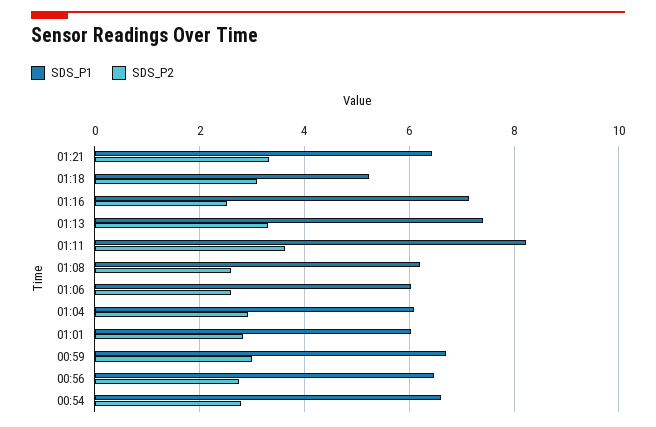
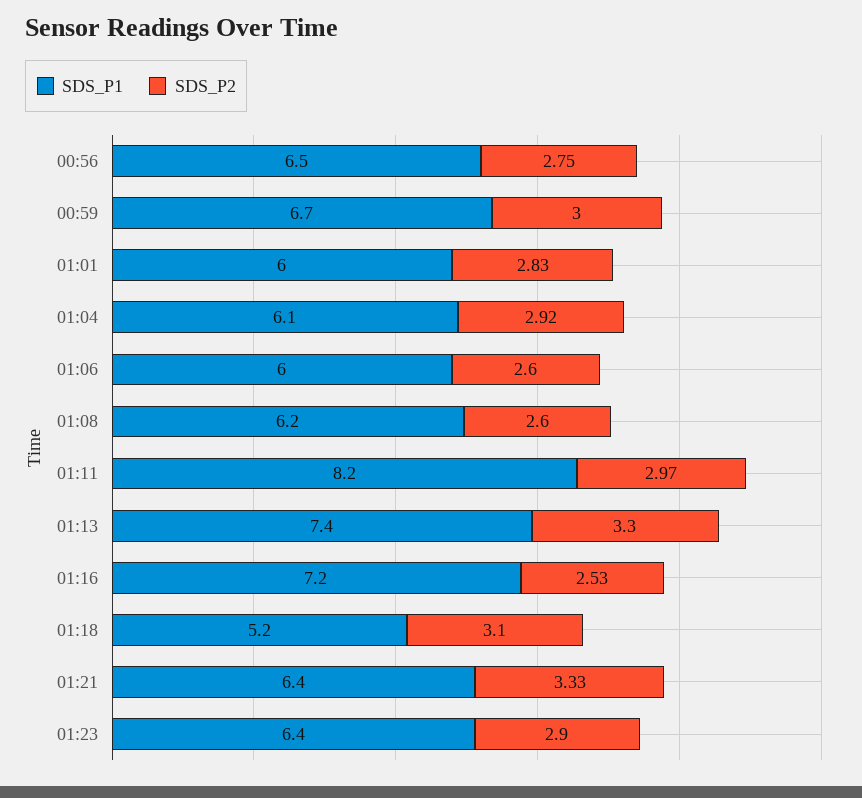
SDS_P2, 01:11: 3.6 -> 2.97
SDS_P1, 00:54: 6.6 -> none
SDS_P2, 00:54: 2.8 -> none
SDS_P1, 01:23: none -> 6.4
SDS_P2, 01:23: none -> 2.9

